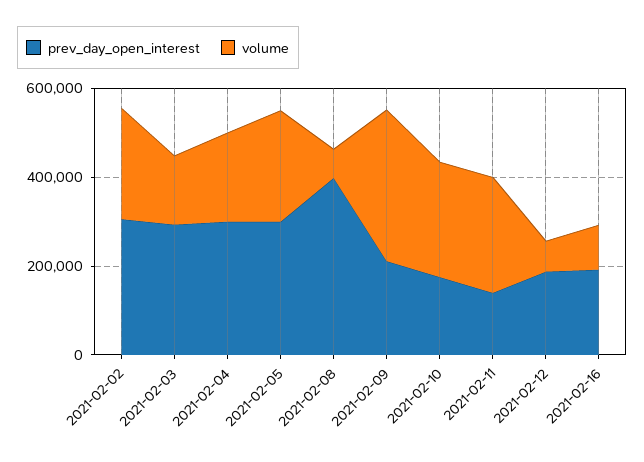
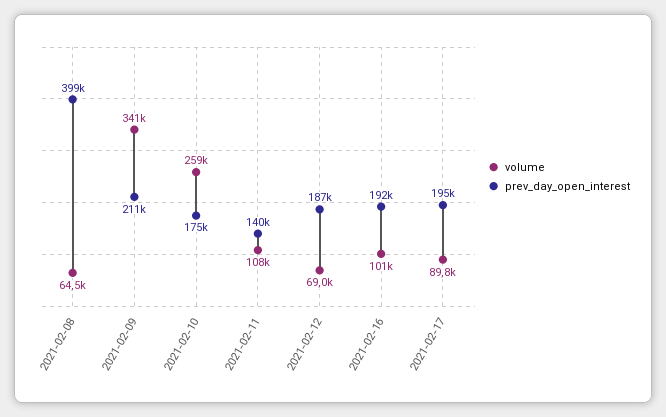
prev_day_open_interest, 2021-02-02: 300000 -> none
volume, 2021-02-02: 250000 -> none
prev_day_open_interest, 2021-02-03: 300000 -> none
volume, 2021-02-03: 150000 -> none
prev_day_open_interest, 2021-02-04: 300000 -> none
volume, 2021-02-04: 200000 -> none
prev_day_open_interest, 2021-02-05: 300000 -> none
volume, 2021-02-05: 250000 -> none
volume, 2021-02-11: 250000 -> 108000
volume, 2021-02-17: none -> 89800
prev_day_open_interest, 2021-02-17: none -> 195000

